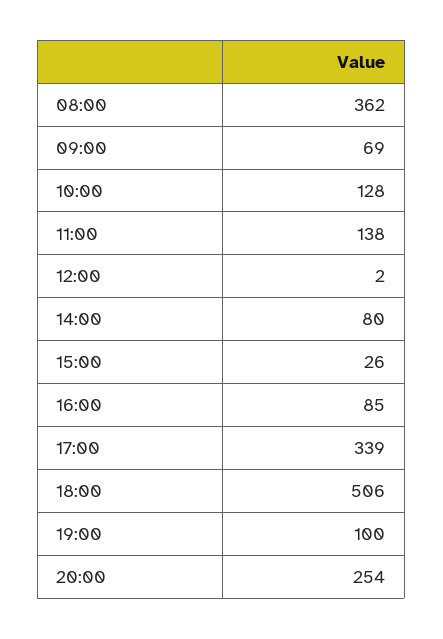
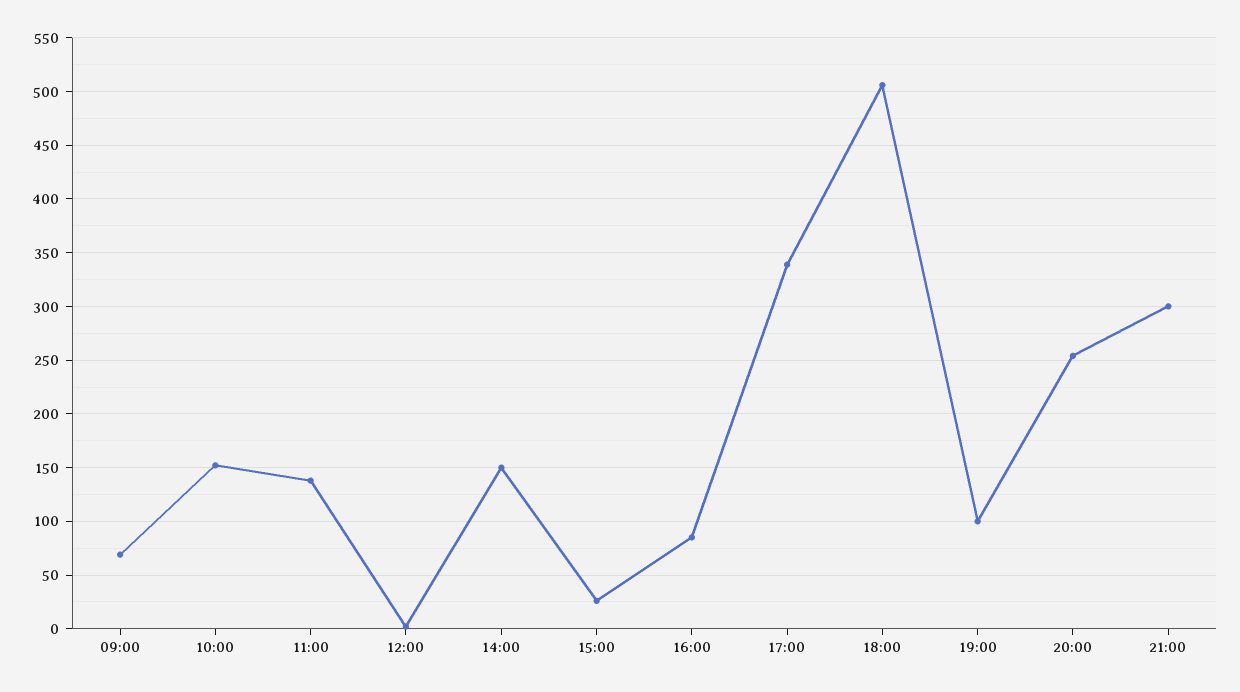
08:00: 362 -> none
10:00: 128 -> 150
14:00: 80 -> 150
21:00: none -> 300

